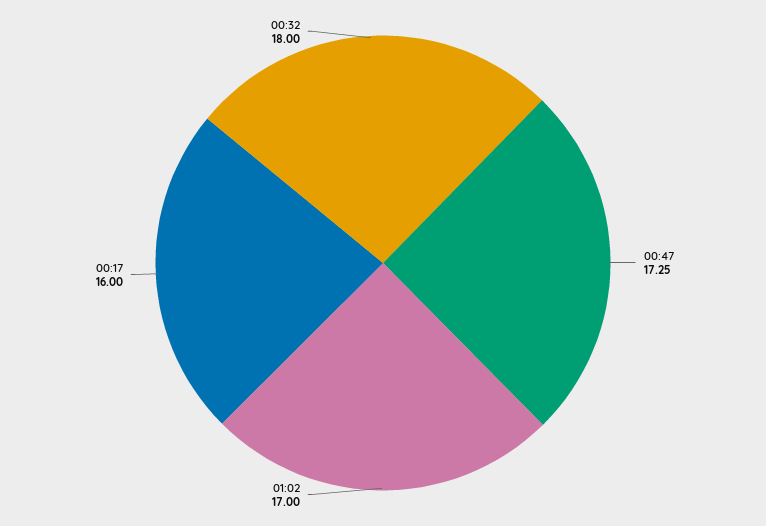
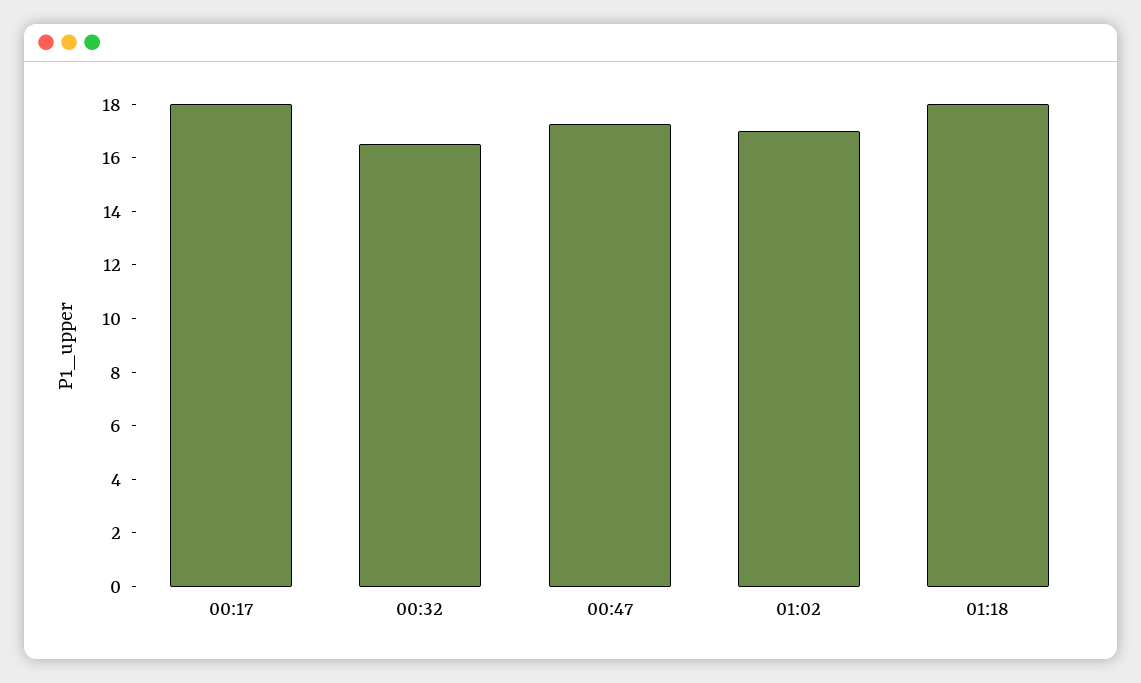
00:17: 16 -> 18
00:32: 18 -> 16.5
01:18: none -> 18

